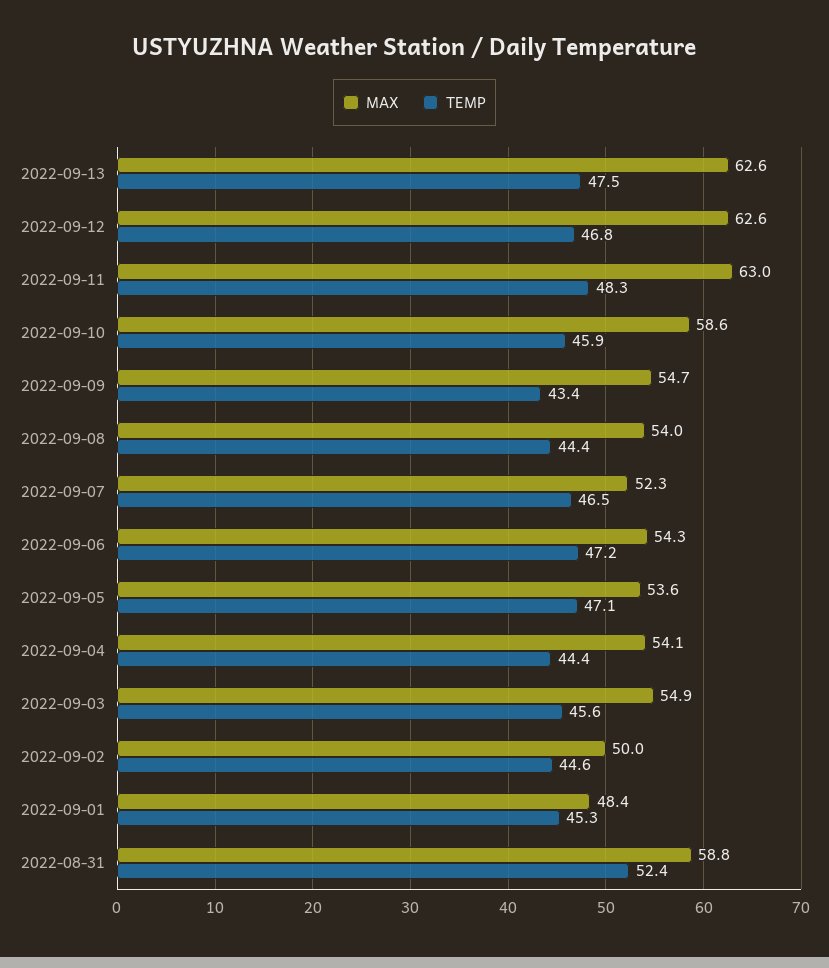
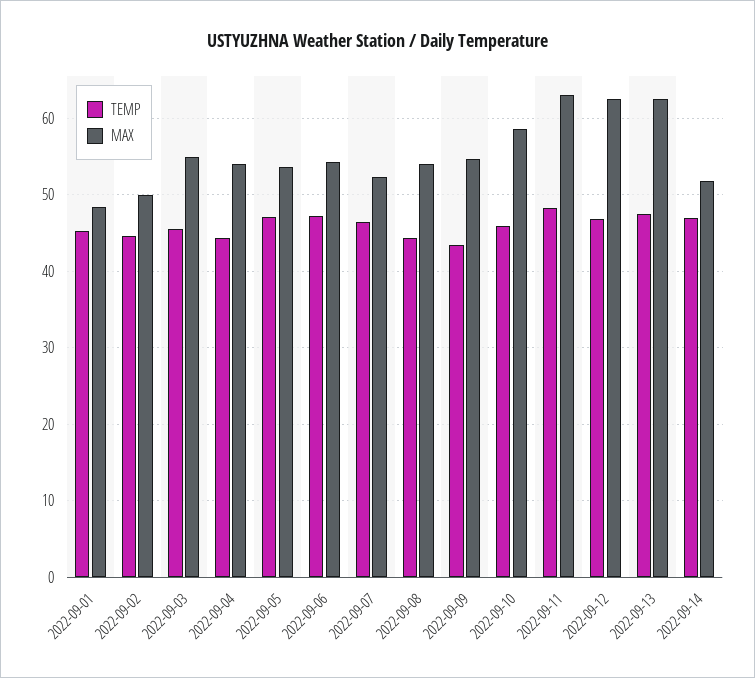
MAX, 2022-08-31: 58.8 -> none
TEMP, 2022-08-31: 52.4 -> none
TEMP, 2022-09-14: none -> 47
MAX, 2022-09-14: none -> 52

